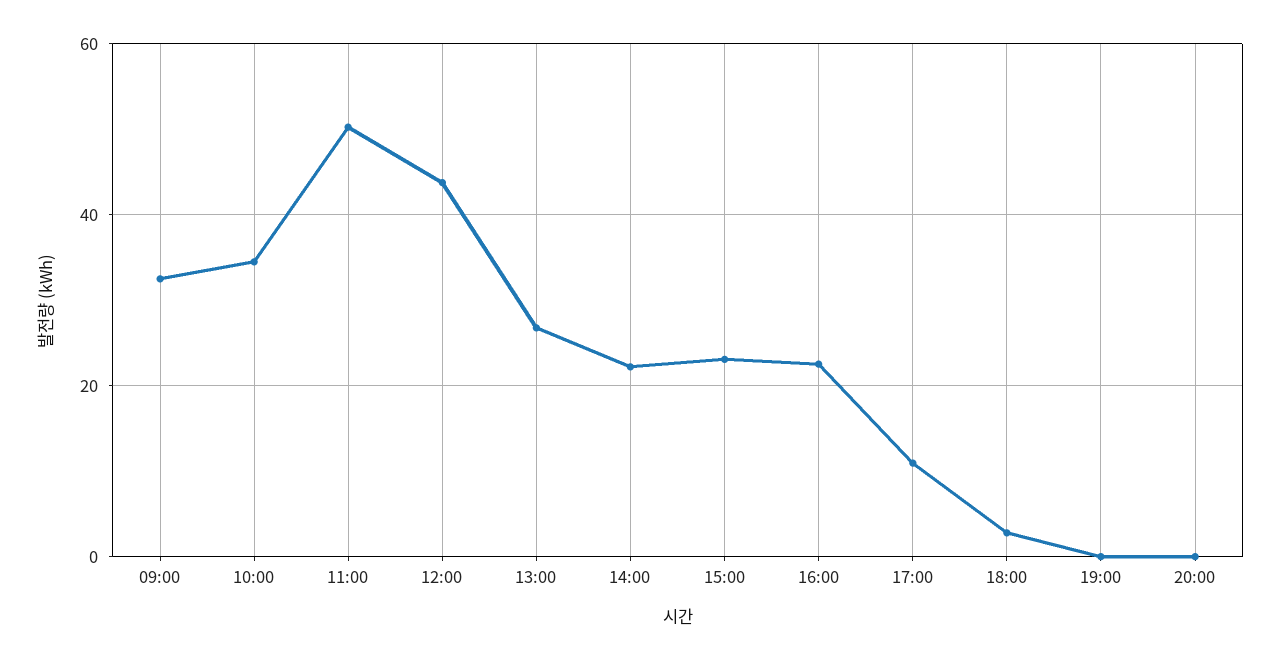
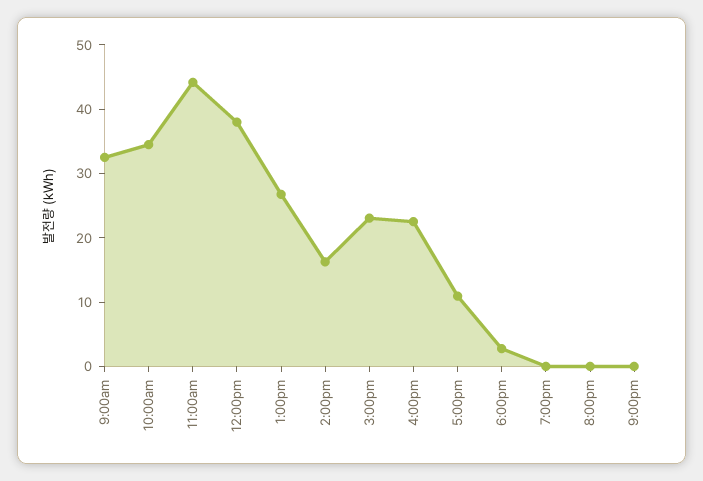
11:00: 50 -> 44
12:00: 44 -> 38
14:00: 22 -> 16
9:00pm: none -> 0

